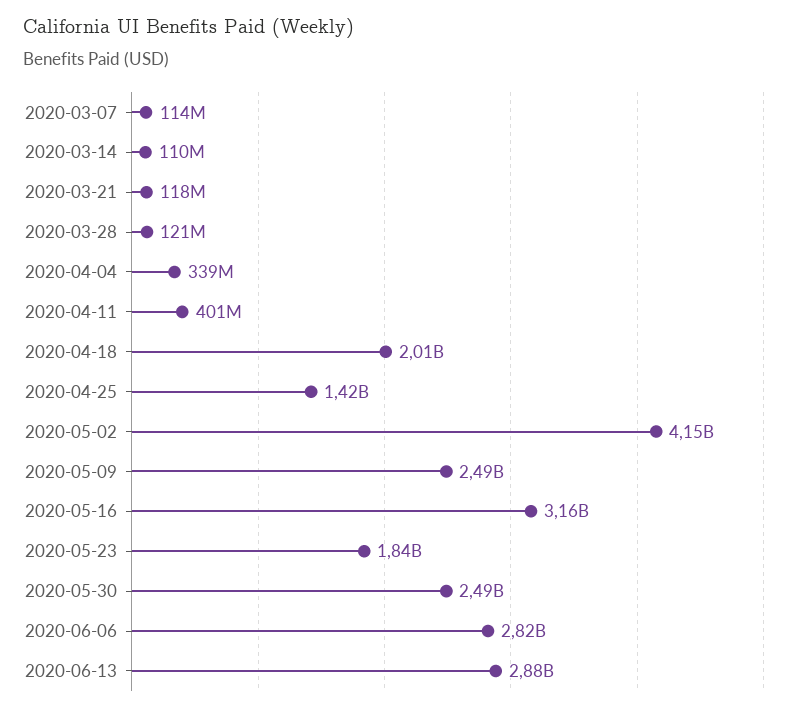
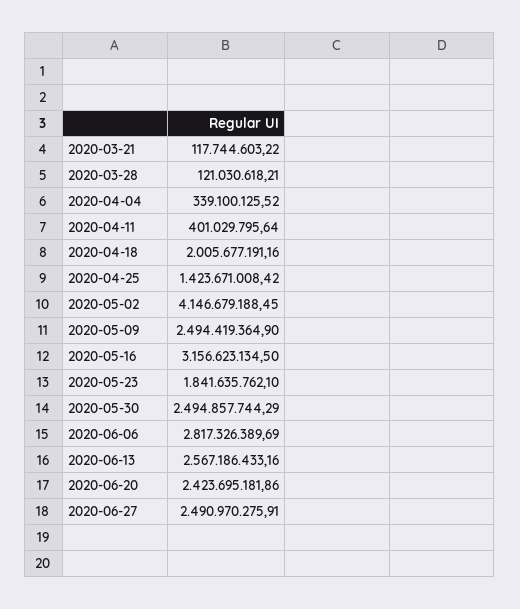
2020-03-07: 114000000 -> none
2020-03-14: 110000000 -> none
2020-06-13: 2880000000 -> 2567186433.16
2020-06-20: none -> 2423695181.86
2020-06-27: none -> 2490970275.91

